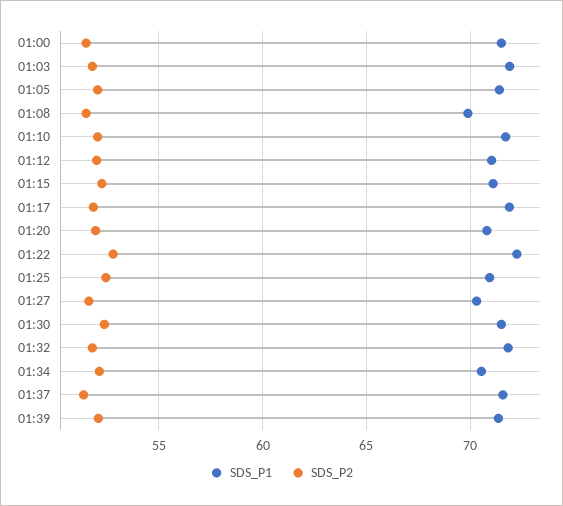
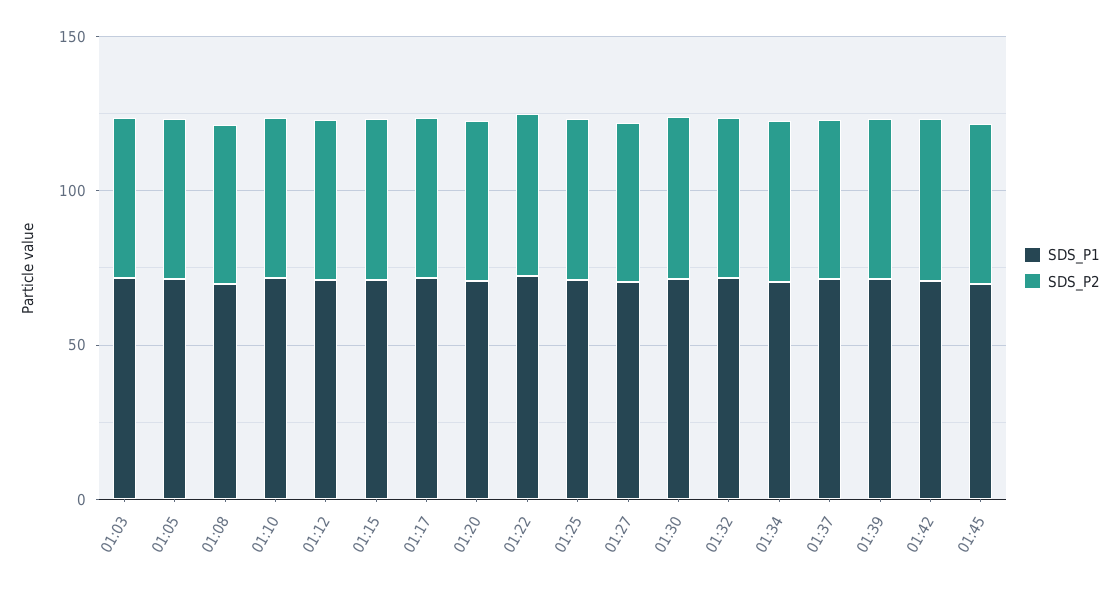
SDS_P1, 01:00: 71.5 -> none
SDS_P2, 01:00: 51.5 -> none
SDS_P1, 01:42: none -> 70
SDS_P2, 01:42: none -> 50
SDS_P1, 01:45: none -> 70
SDS_P2, 01:45: none -> 50

